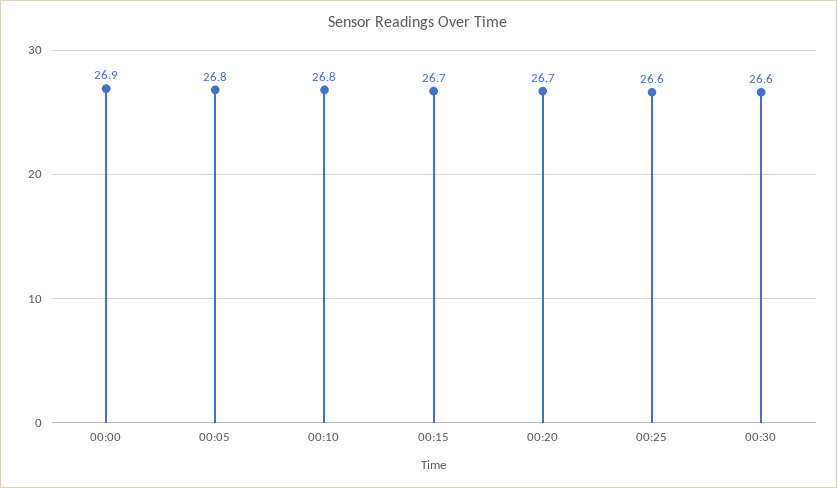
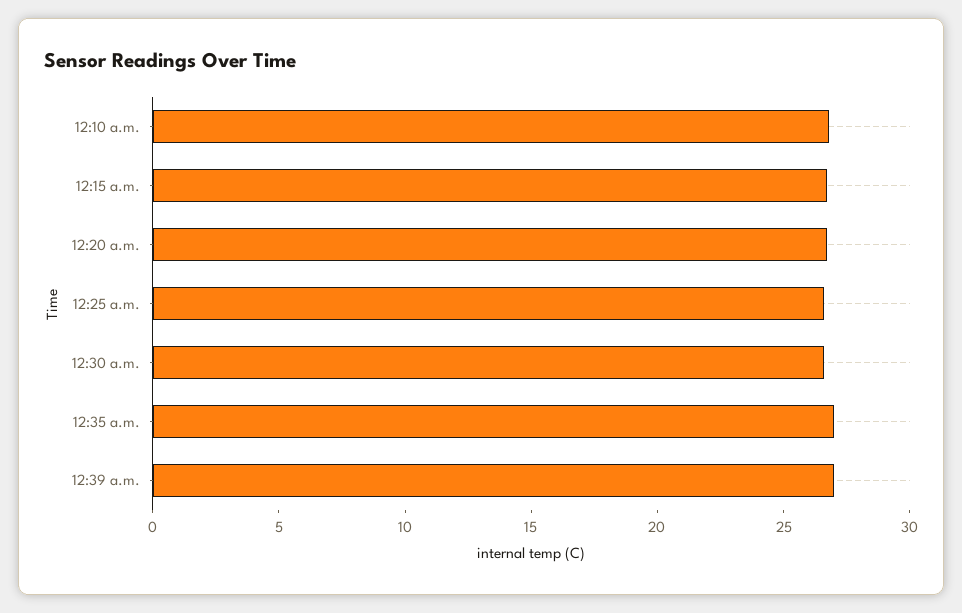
00:00: 26.9 -> none
00:05: 26.8 -> none
12:35 a.m.: none -> 27
12:39 a.m.: none -> 27

